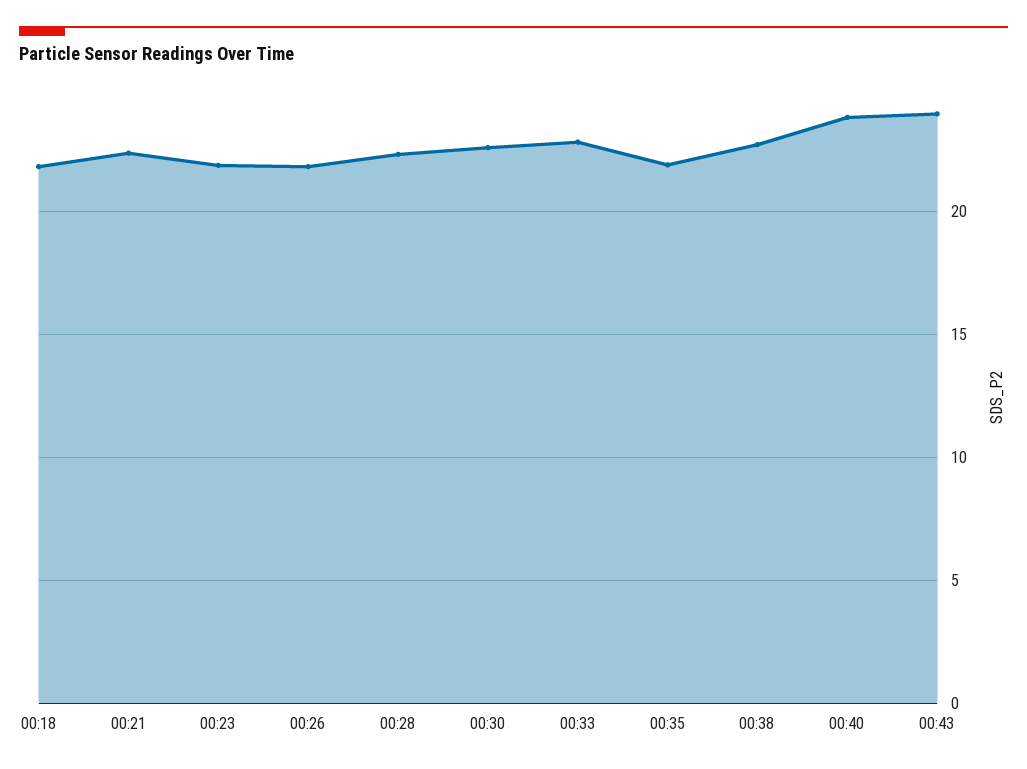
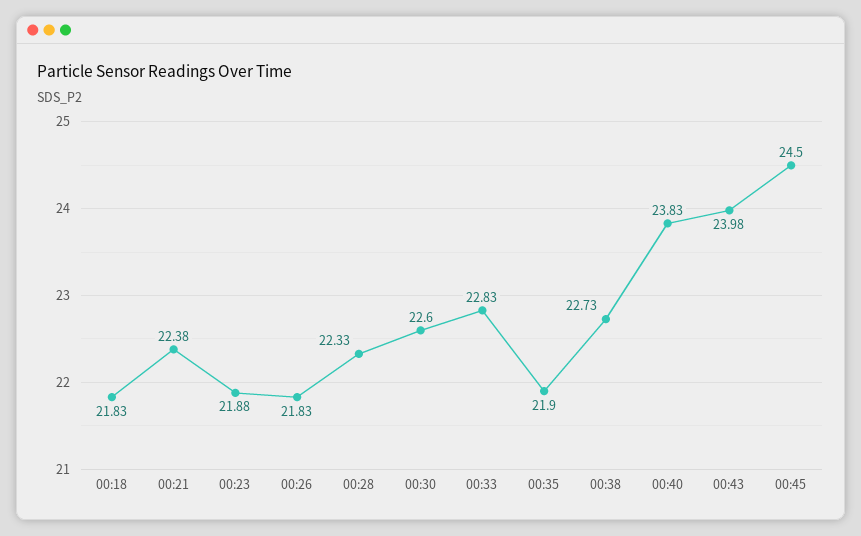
00:45: none -> 24.5

